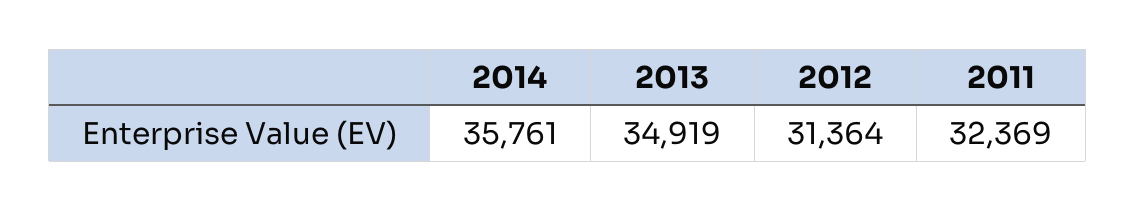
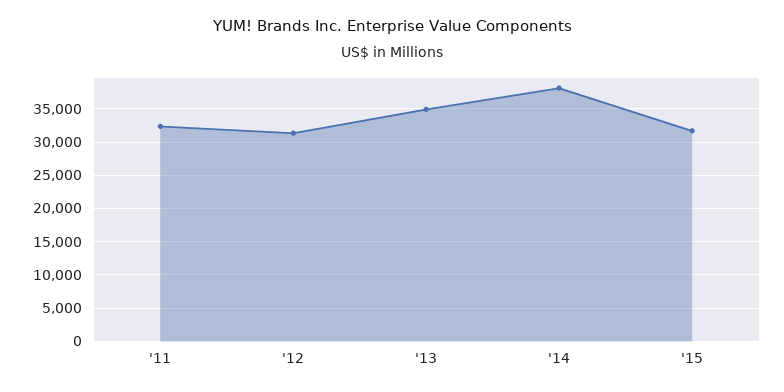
2014: 35761 -> 38000
'15: none -> 32000

